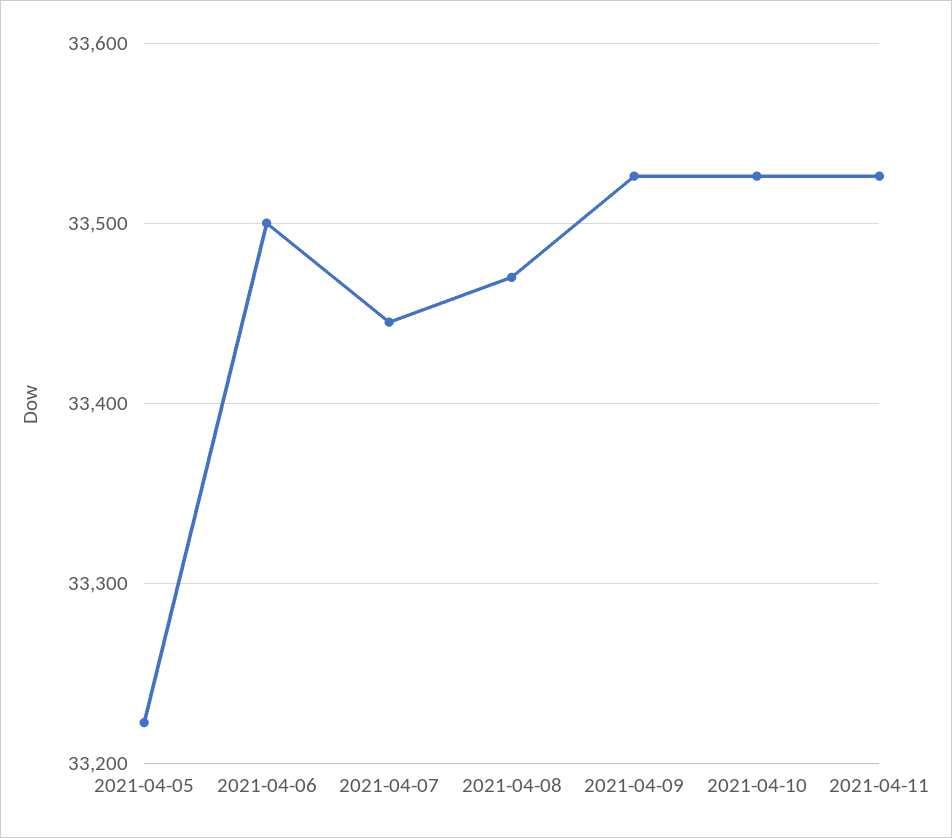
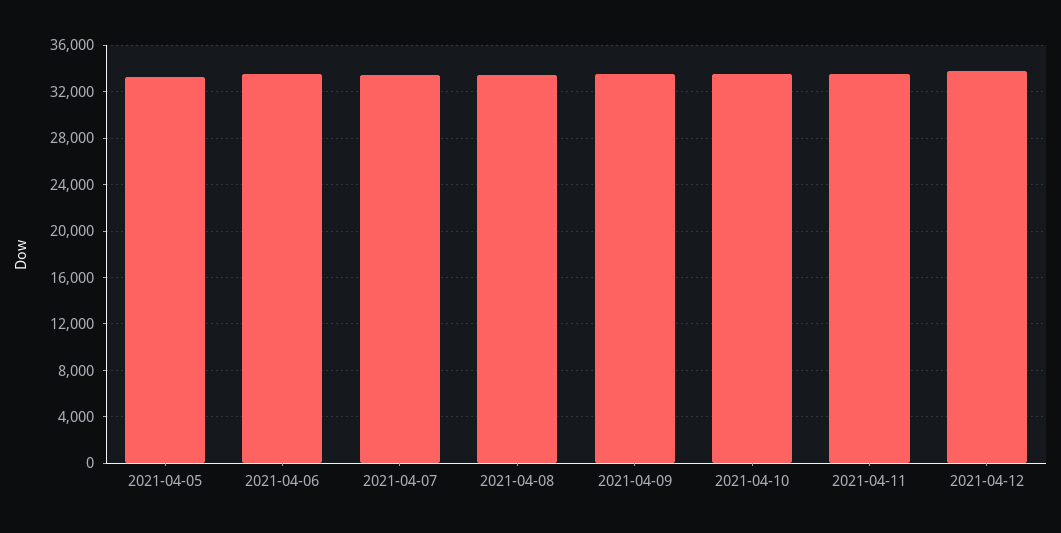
2021-04-12: none -> 34000

